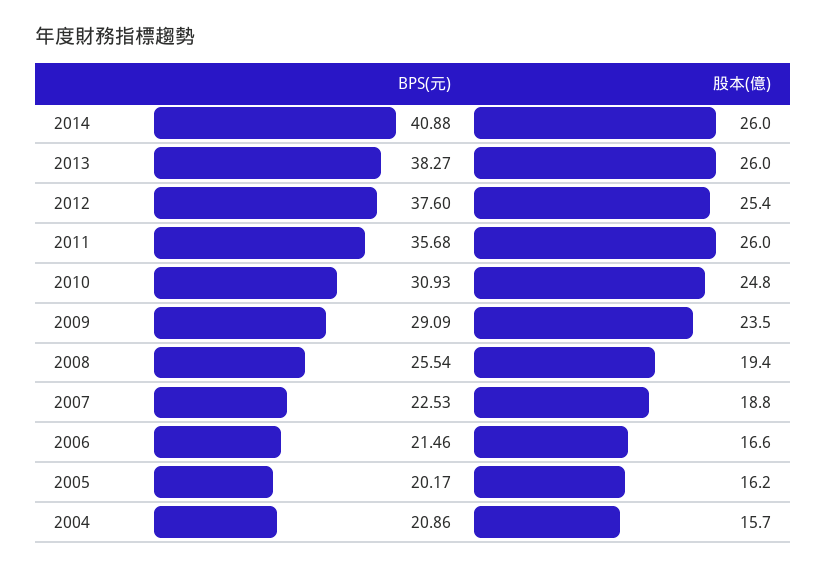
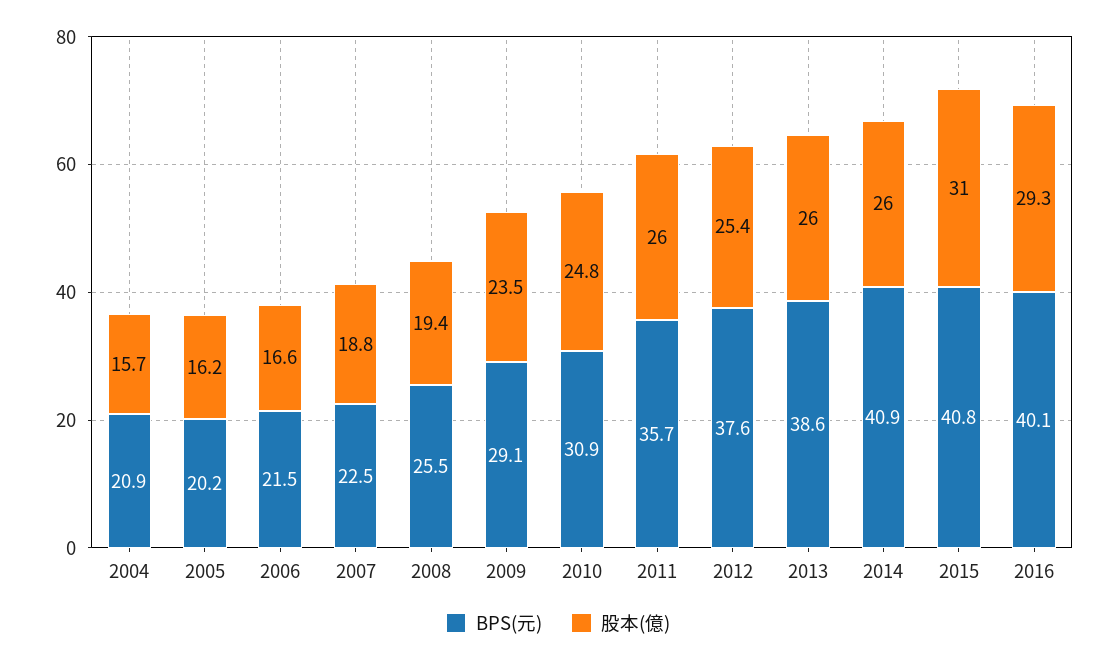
BPS(元), 2013: 38.27 -> 38.6
BPS(元), 2015: none -> 40.8
股本(億), 2015: none -> 31
BPS(元), 2016: none -> 40.1
股本(億), 2016: none -> 29.3

